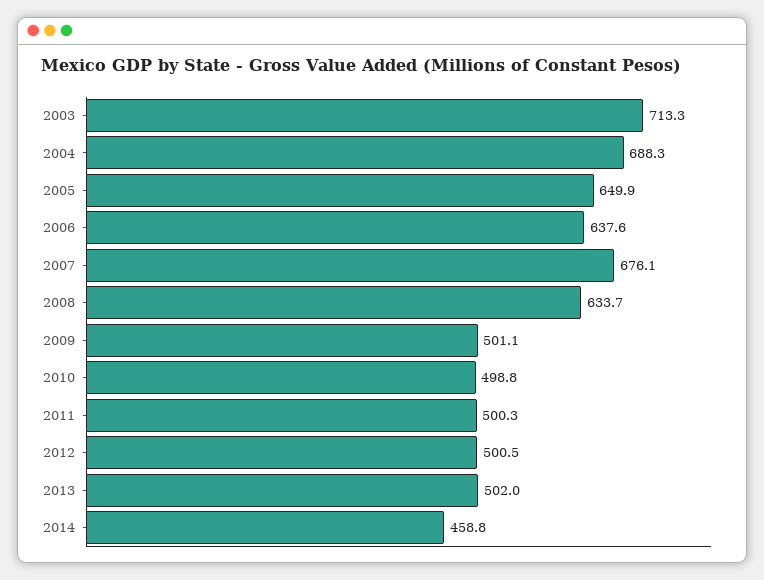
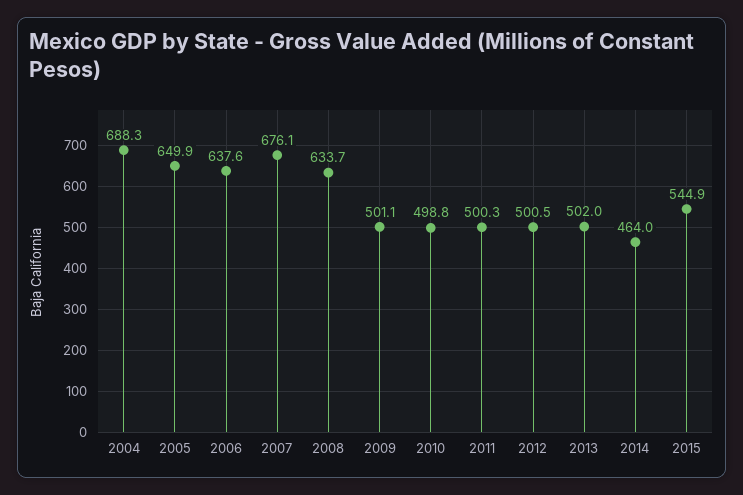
2003: 713.3 -> none
2014: 458.8 -> 464
2015: none -> 544.9

